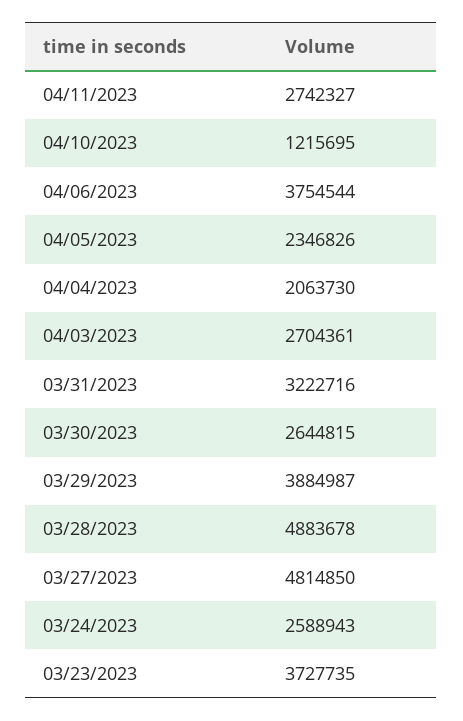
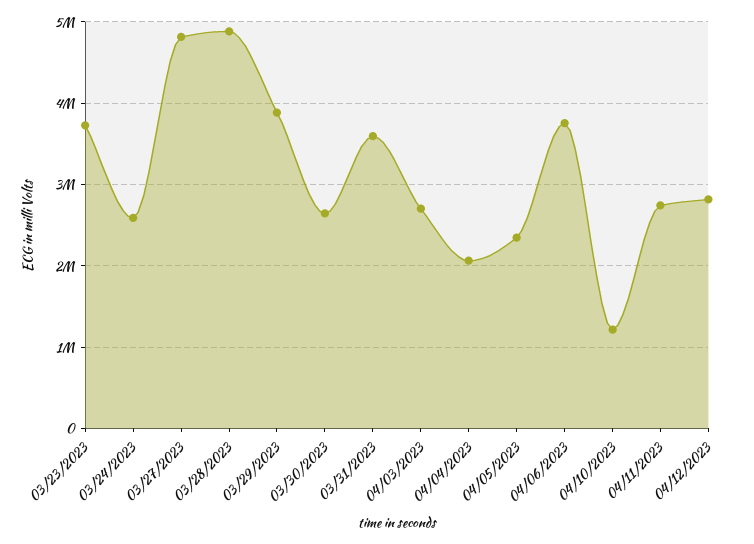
03/31/2023: 3222716 -> 3600000
04/12/2023: none -> 2800000

